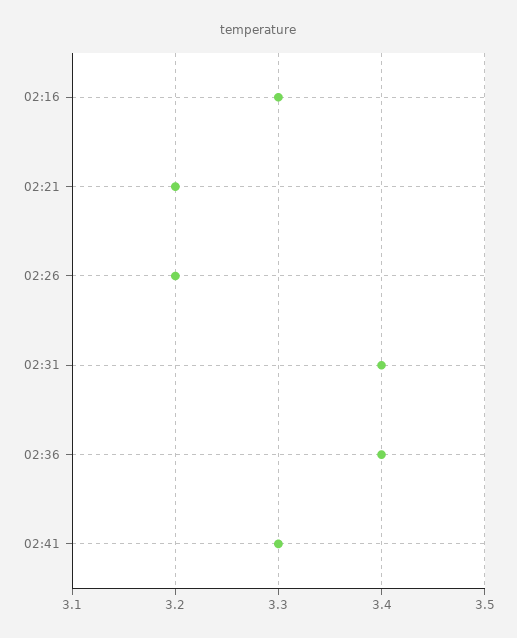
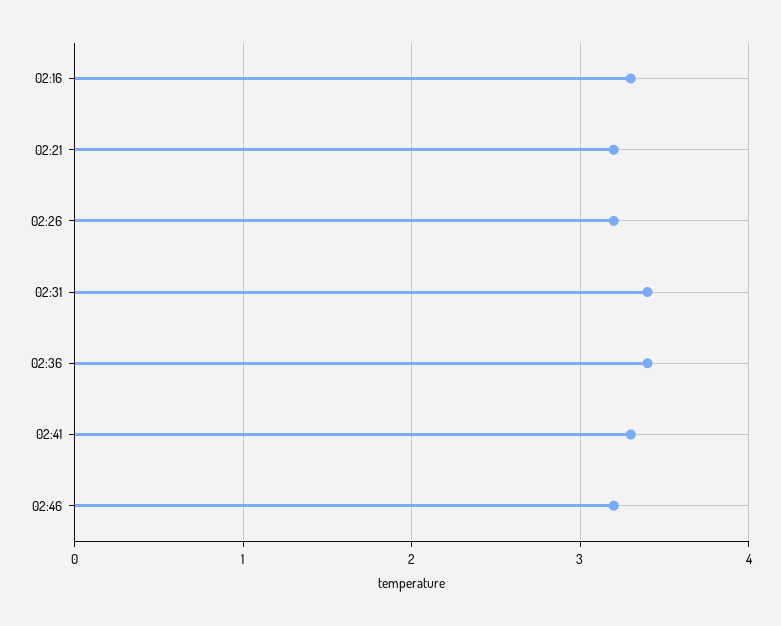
02:46: none -> 3.2

